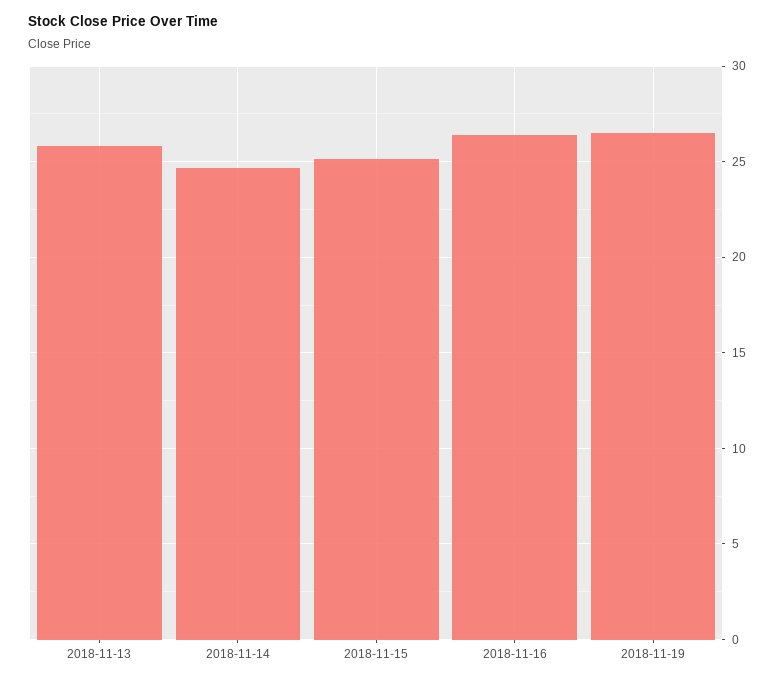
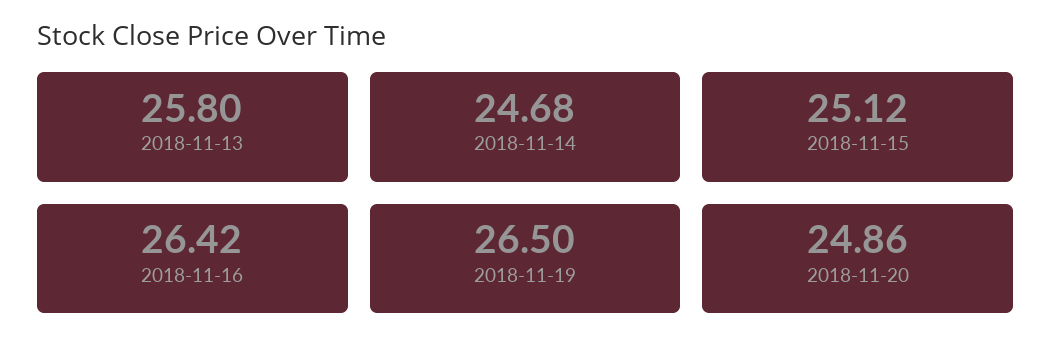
2018-11-20: none -> 24.86

